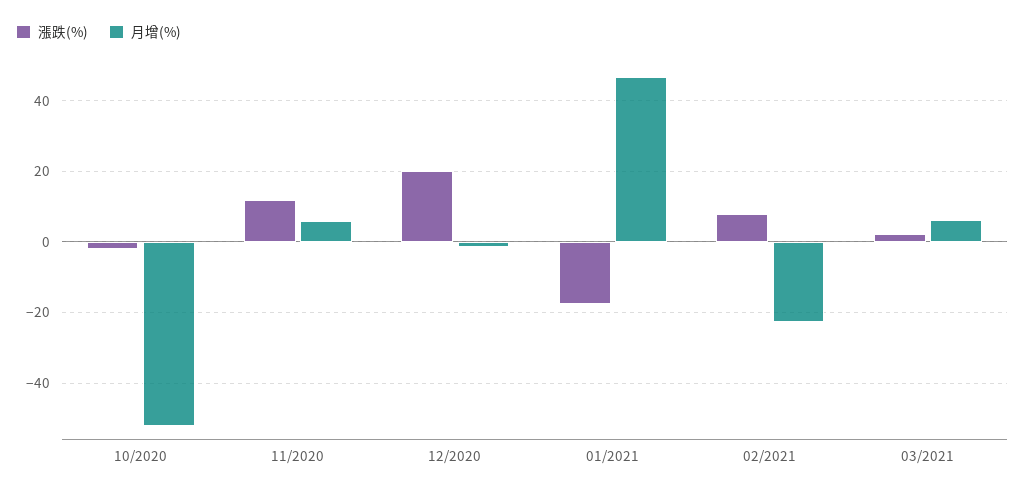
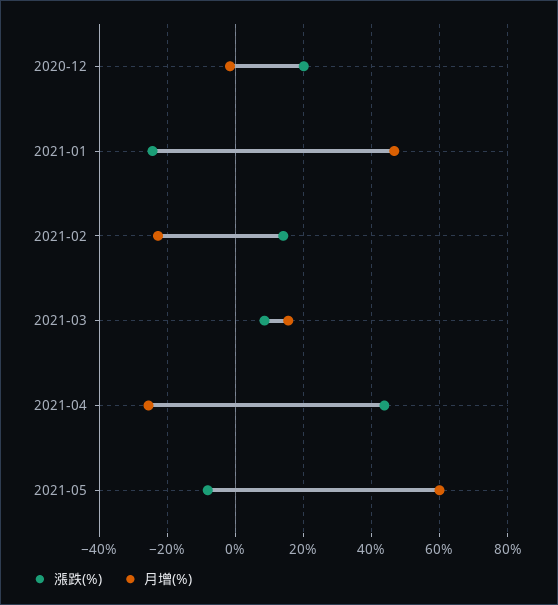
漲跌(%), 10/2020: -2 -> none
月增(%), 10/2020: -52 -> none
漲跌(%), 11/2020: 12 -> none
月增(%), 11/2020: 6 -> none
漲跌(%), 01/2021: -18 -> -24
漲跌(%), 02/2021: 8 -> 14
漲跌(%), 03/2021: 2 -> 8
月增(%), 03/2021: 6 -> 16
漲跌(%), 2021-04: none -> 44
月增(%), 2021-04: none -> -26
漲跌(%), 2021-05: none -> -8
月增(%), 2021-05: none -> 60

